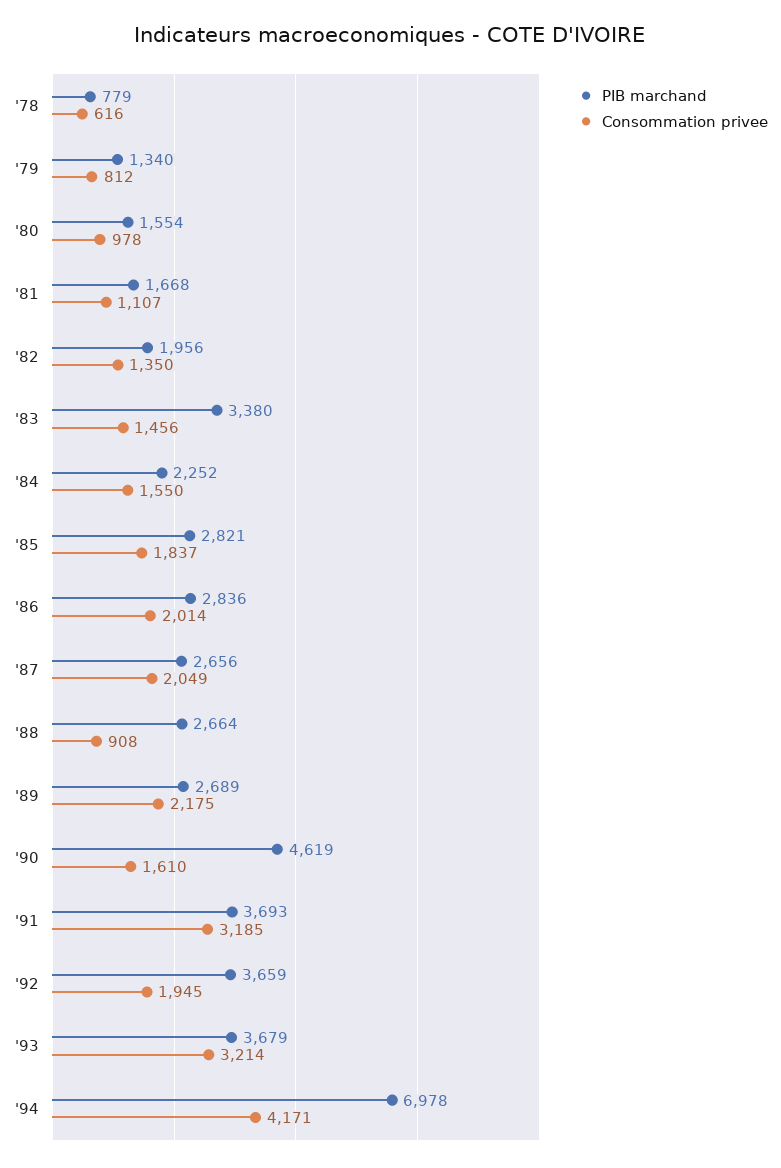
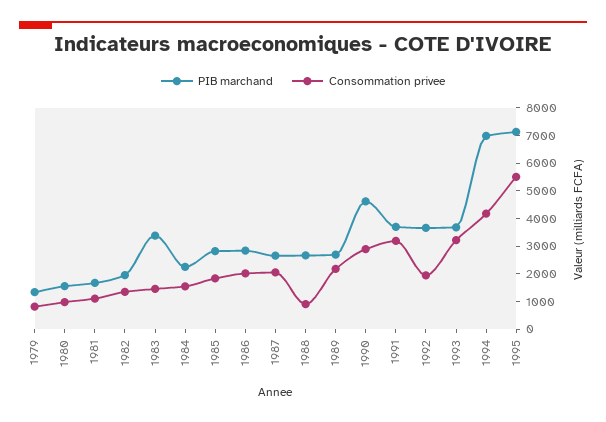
PIB marchand, '78: 779 -> none
Consommation privee, '78: 616 -> none
Consommation privee, '90: 1610 -> 3000
PIB marchand, 1995: none -> 7000
Consommation privee, 1995: none -> 5500

